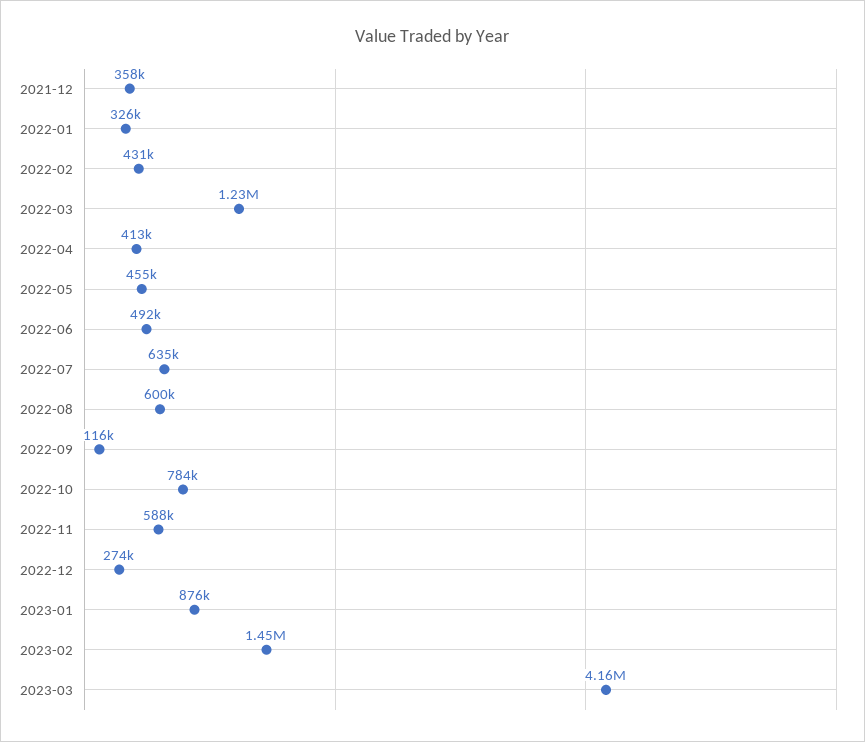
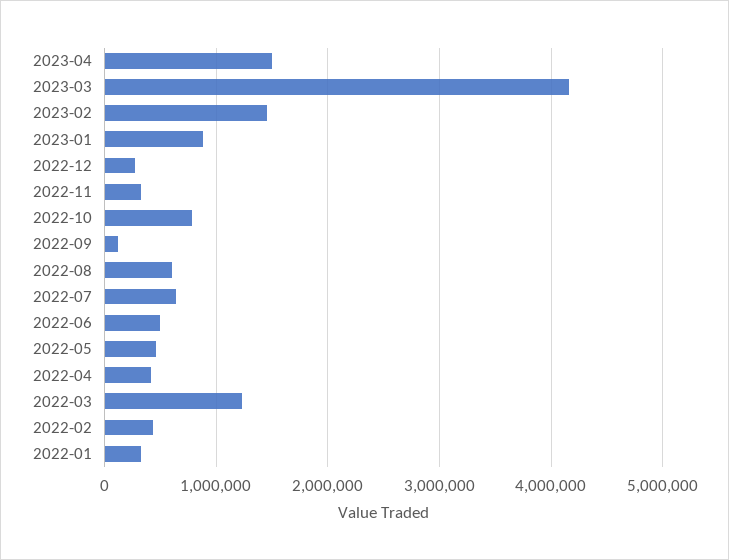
2021-12: 358000 -> none
2022-11: 588000 -> 300000
2023-04: none -> 1500000

